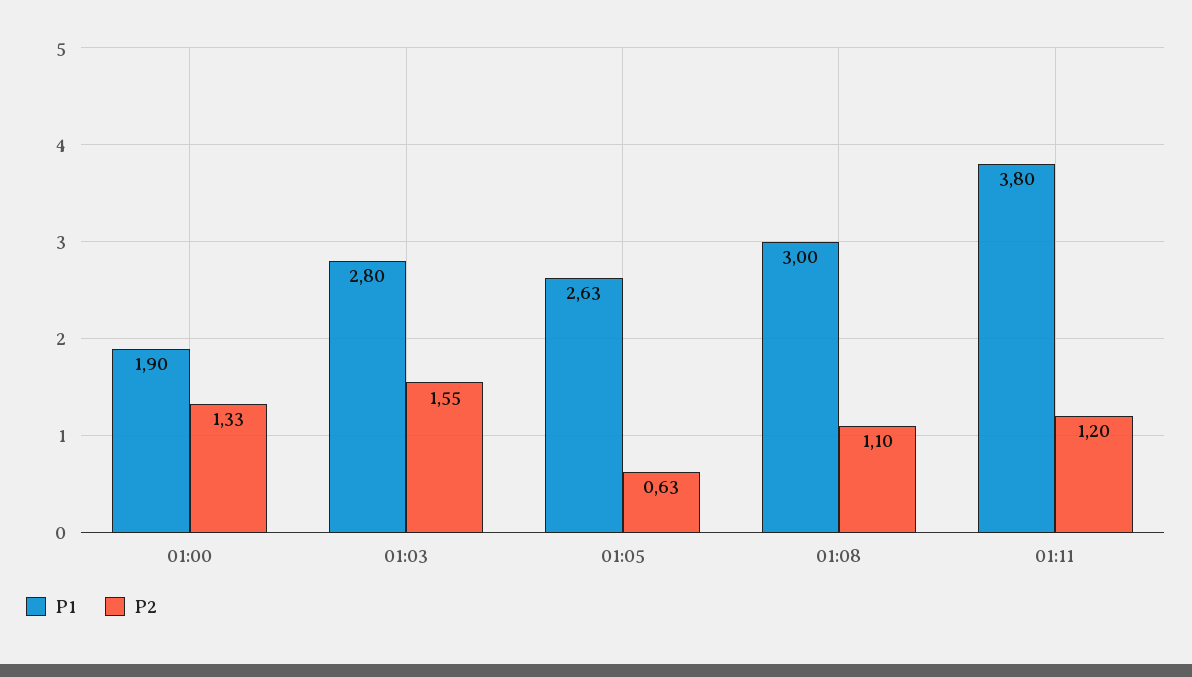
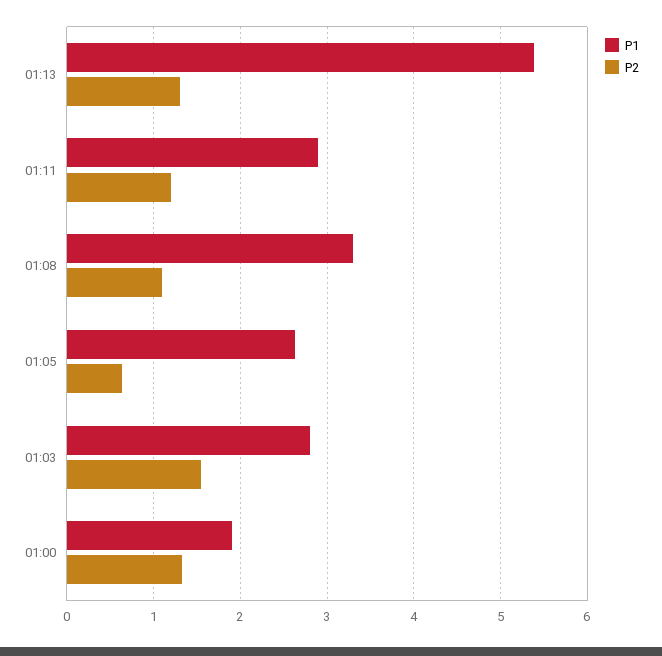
P1, 01:08: 3 -> 3.3
P1, 01:11: 3.8 -> 2.9
P1, 01:13: none -> 5.4
P2, 01:13: none -> 1.3

